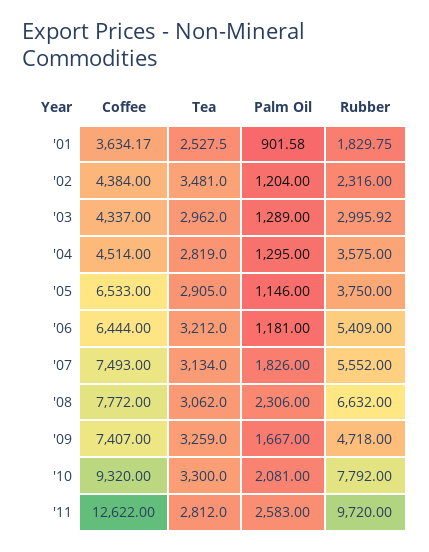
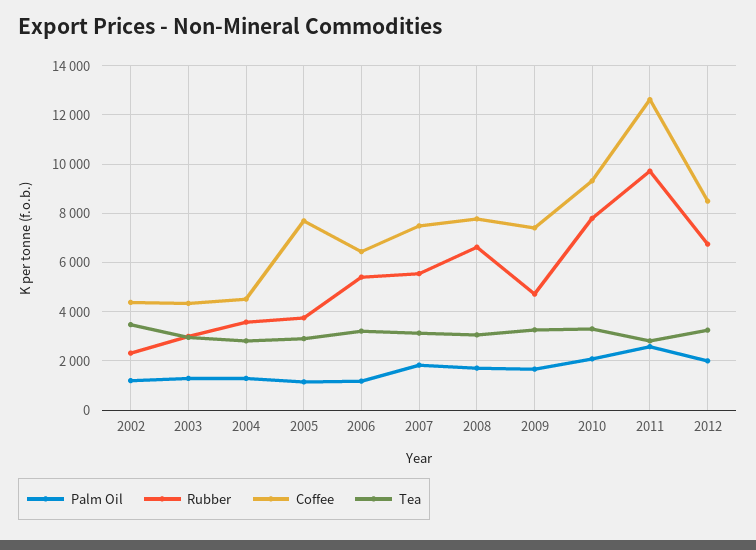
Coffee, '01: 3634.17 -> none
Tea, '01: 2527.5 -> none
Palm Oil, '01: 901.58 -> none
Rubber, '01: 1829.75 -> none
Coffee, '05: 6533 -> 7750
Palm Oil, '08: 2306 -> 1750
Palm Oil, 2012: none -> 2000
Rubber, 2012: none -> 6750
Coffee, 2012: none -> 8500
Tea, 2012: none -> 3250

